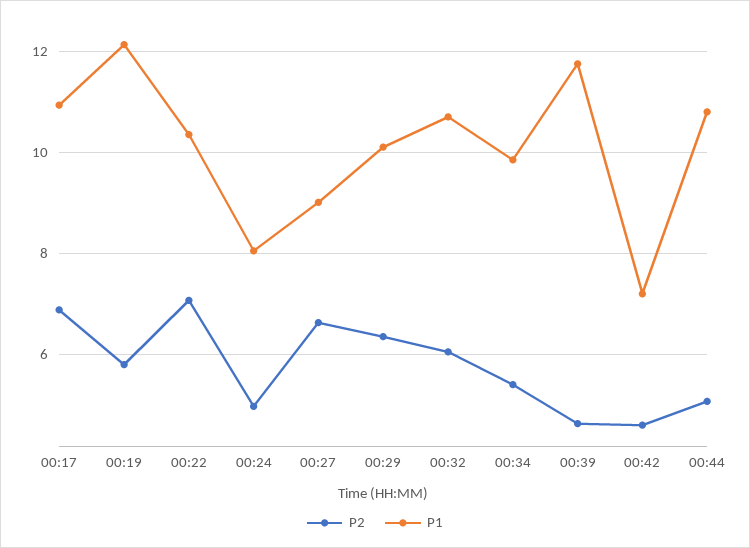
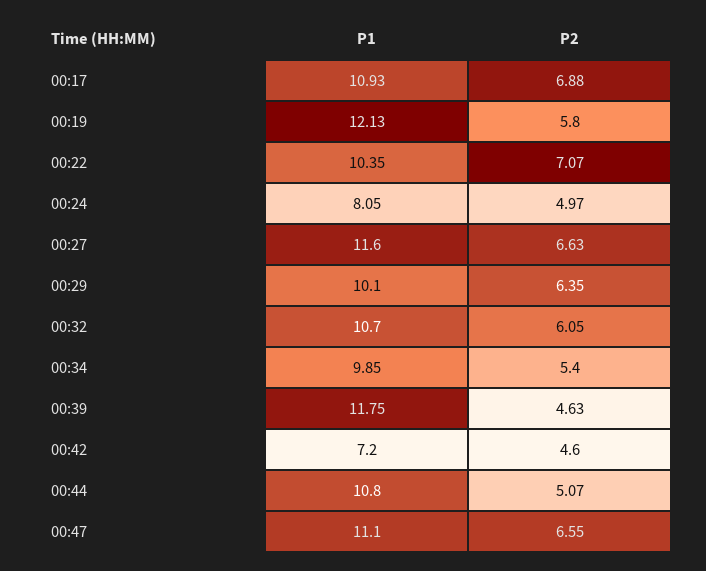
P1, 00:27: 9 -> 11.6
P1, 00:47: none -> 11.1
P2, 00:47: none -> 6.55

